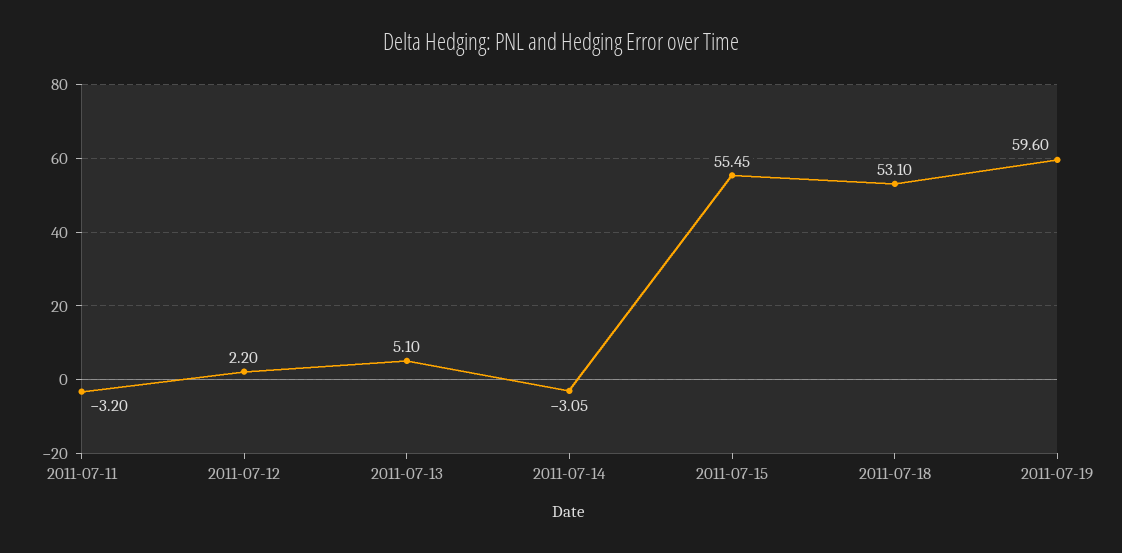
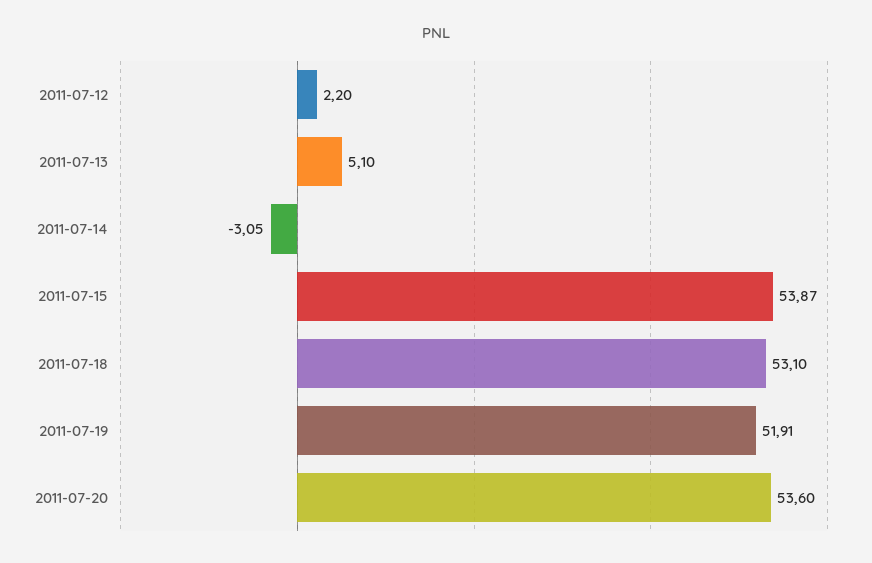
2011-07-11: -3.2 -> none
2011-07-15: 55.45 -> 53.87
2011-07-19: 59.6 -> 51.91
2011-07-20: none -> 53.6

